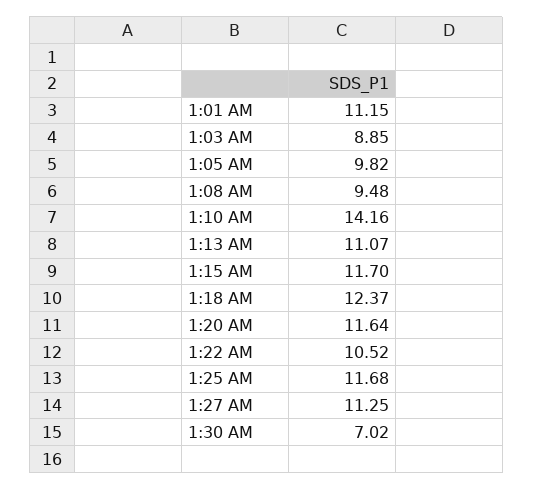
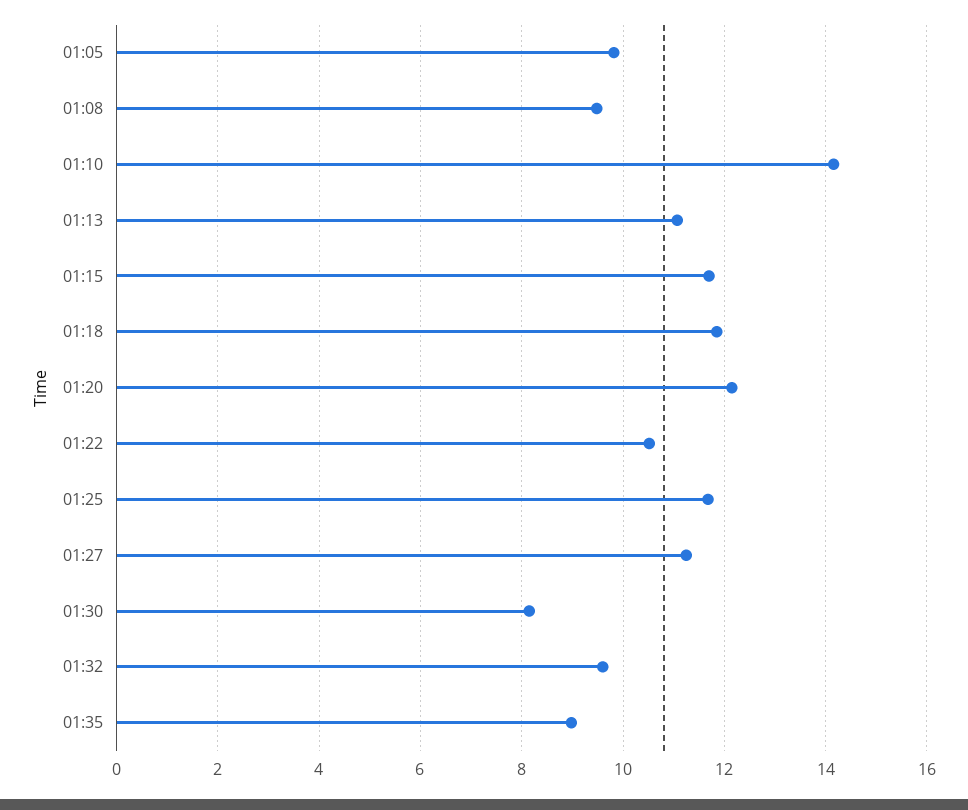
1:01 AM: 11.15 -> none
1:03 AM: 8.85 -> none
1:18 AM: 12.37 -> 11.8
1:20 AM: 11.64 -> 12.2
1:30 AM: 7.02 -> 8.2
01:32: none -> 9.6
01:35: none -> 9

